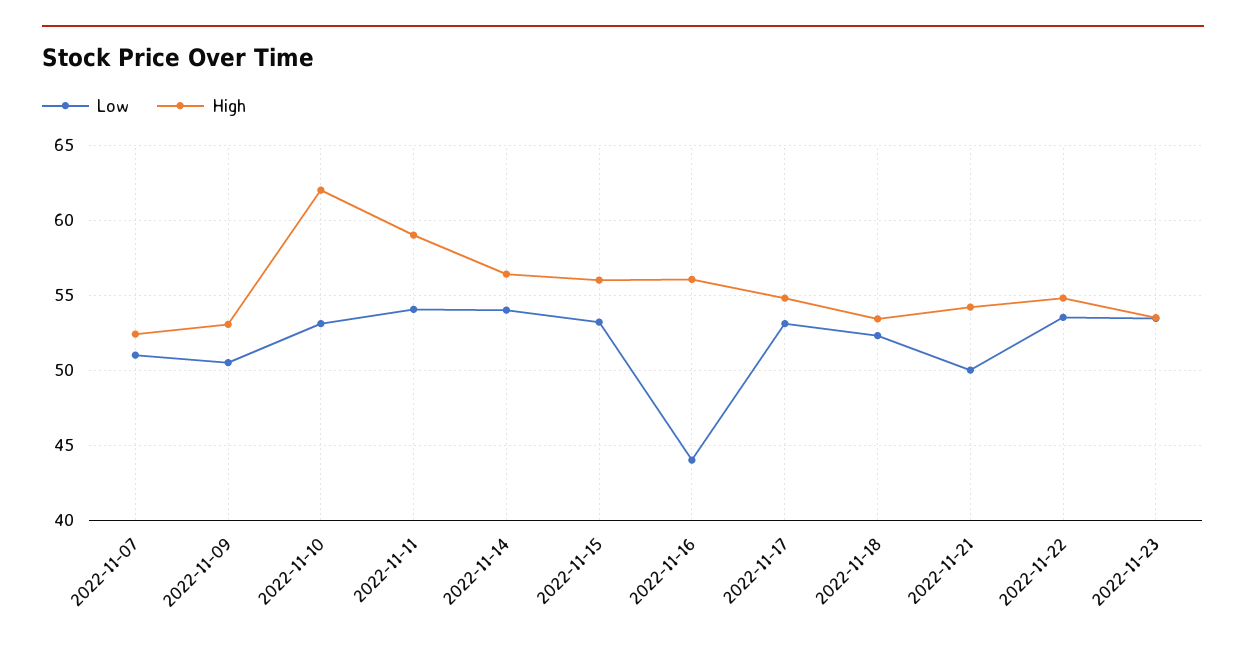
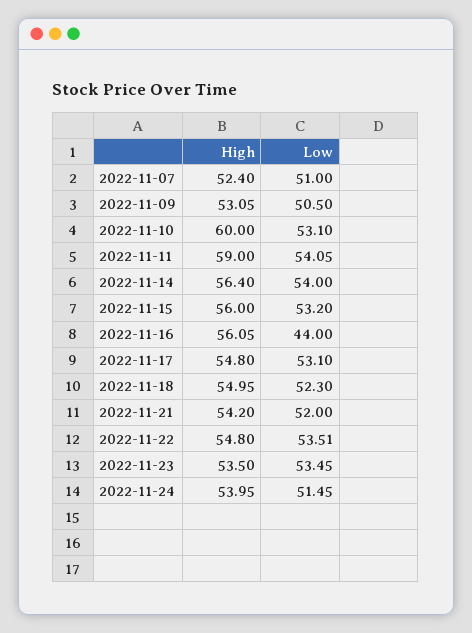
High, 2022-11-10: 62 -> 60
High, 2022-11-18: 53.5 -> 54.95
Low, 2022-11-21: 50 -> 52
High, 2022-11-24: none -> 53.95
Low, 2022-11-24: none -> 51.45

